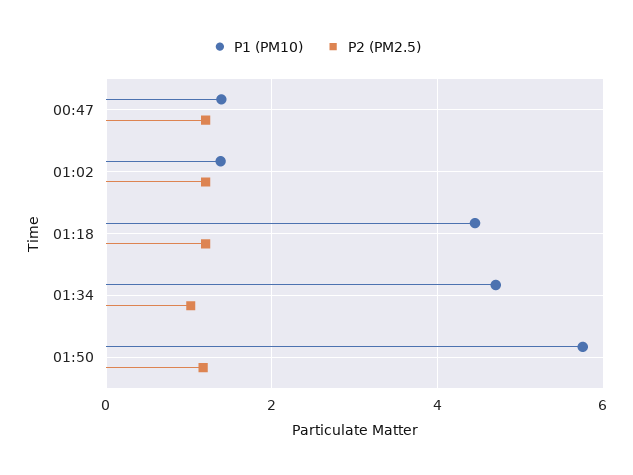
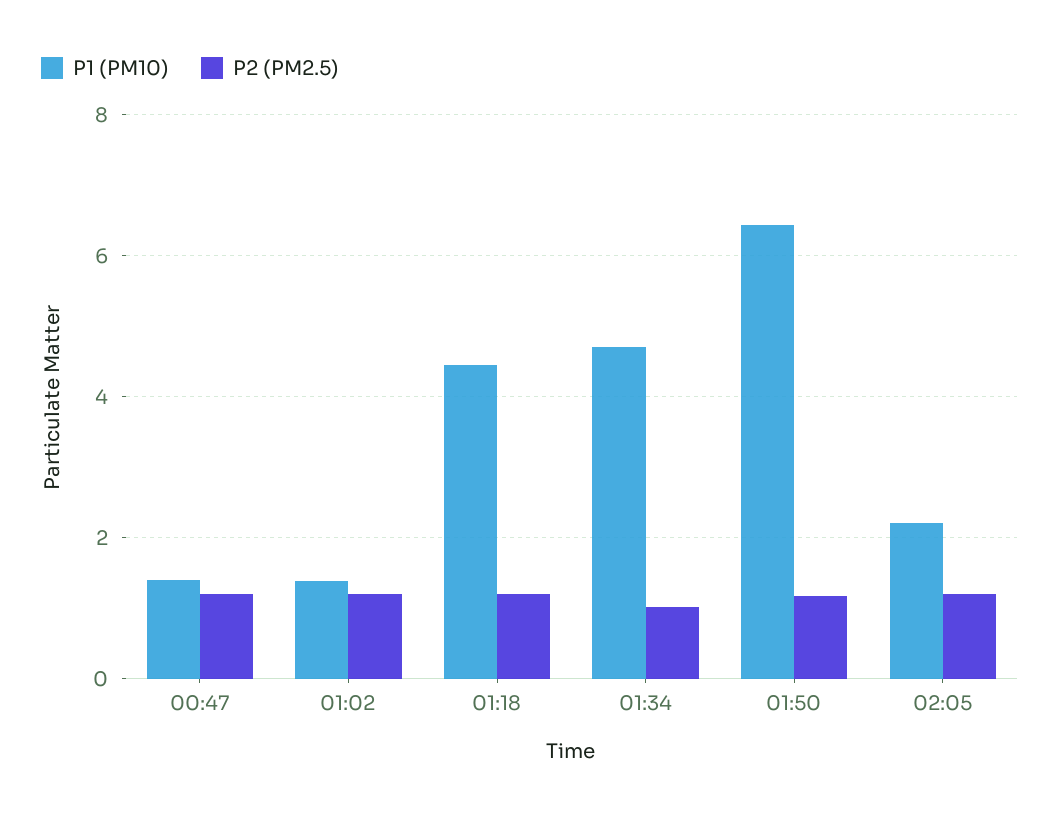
P1 (PM10), 01:50: 5.8 -> 6.4
P1 (PM10), 02:05: none -> 2.2
P2 (PM2.5), 02:05: none -> 1.2

